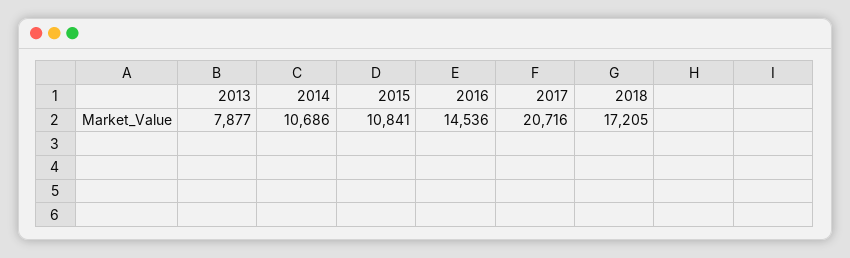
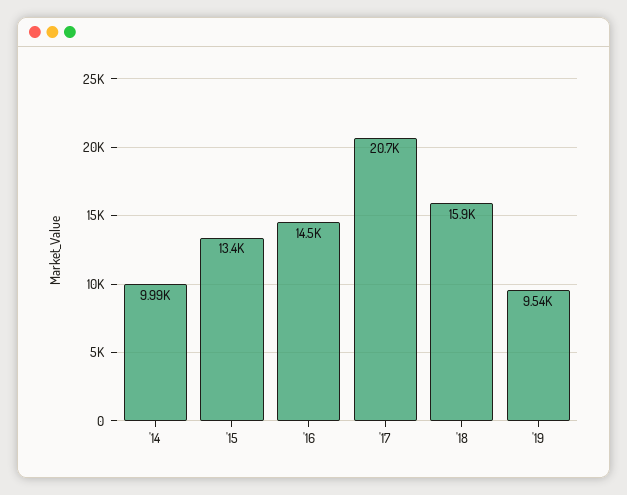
2013: 7877 -> none
2014: 10686 -> 9990
2015: 10841 -> 13400
2018: 17205 -> 15900
'19: none -> 9540

